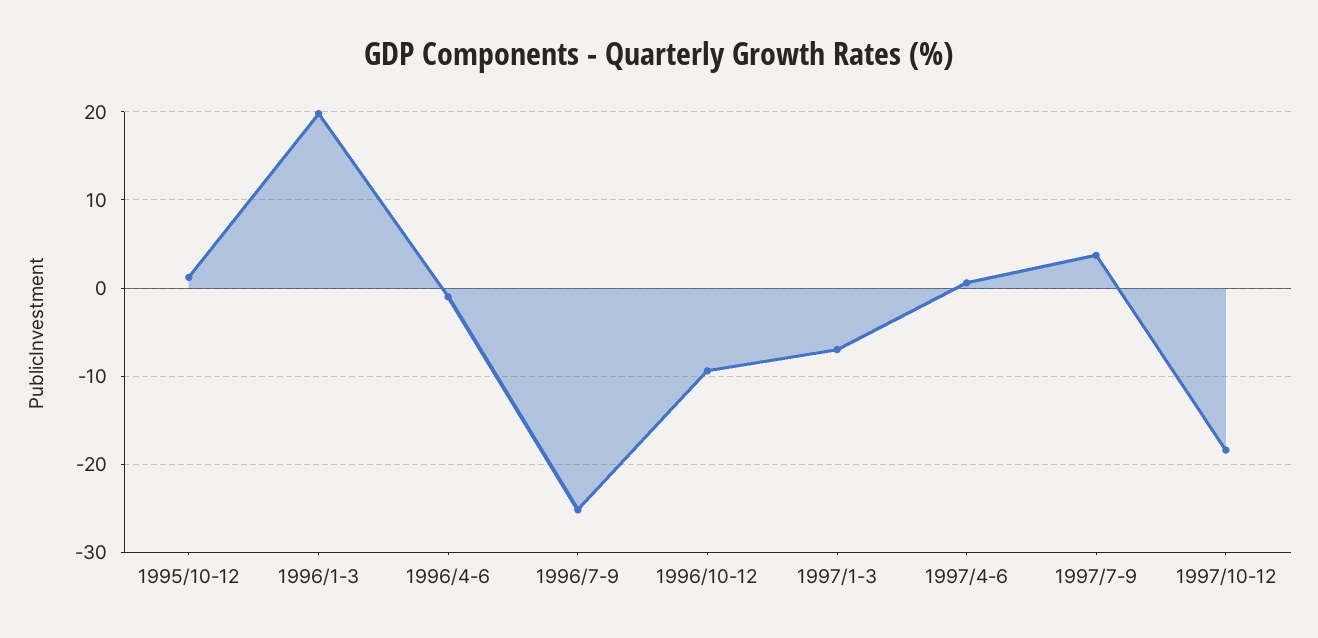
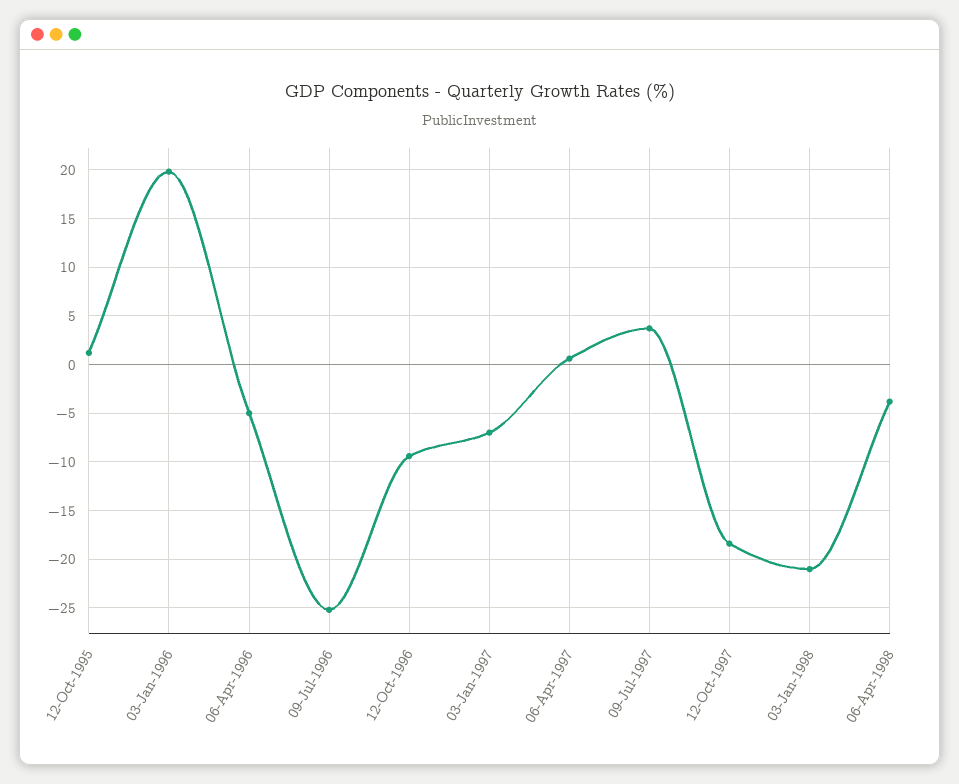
1996/4-6: -1 -> -5
03-Jan-1998: none -> -21
06-Apr-1998: none -> -4

